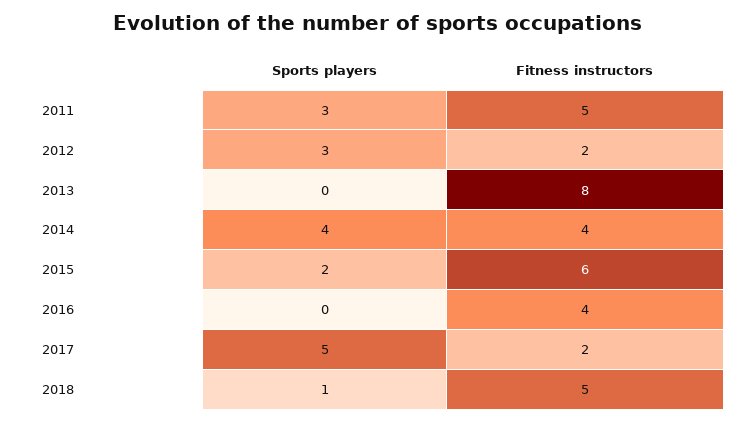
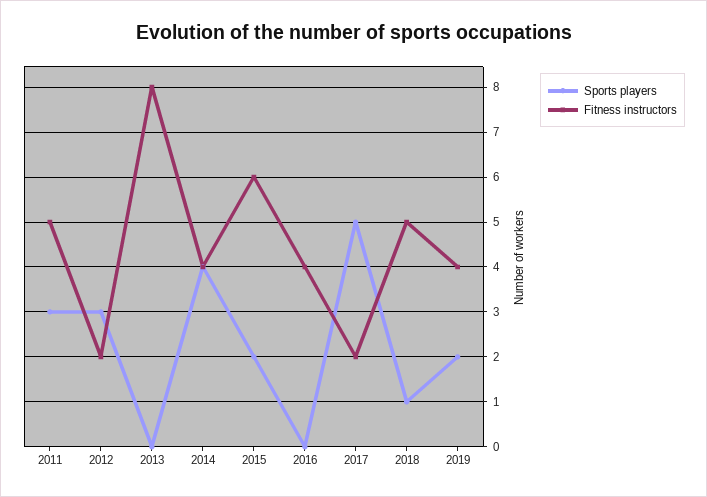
Sports players, 2019: none -> 2
Fitness instructors, 2019: none -> 4

